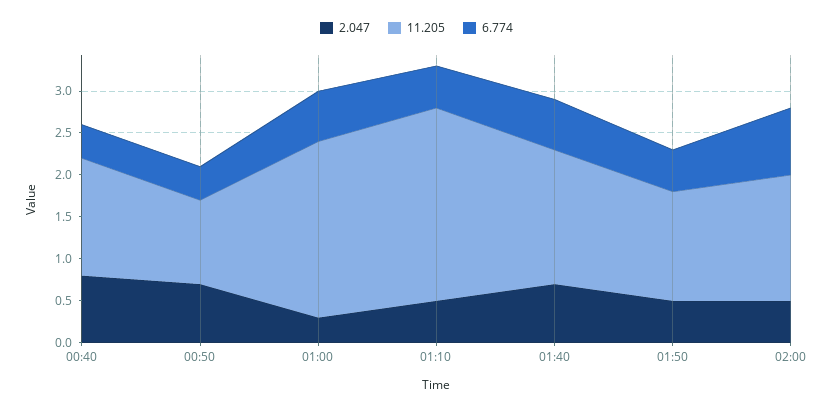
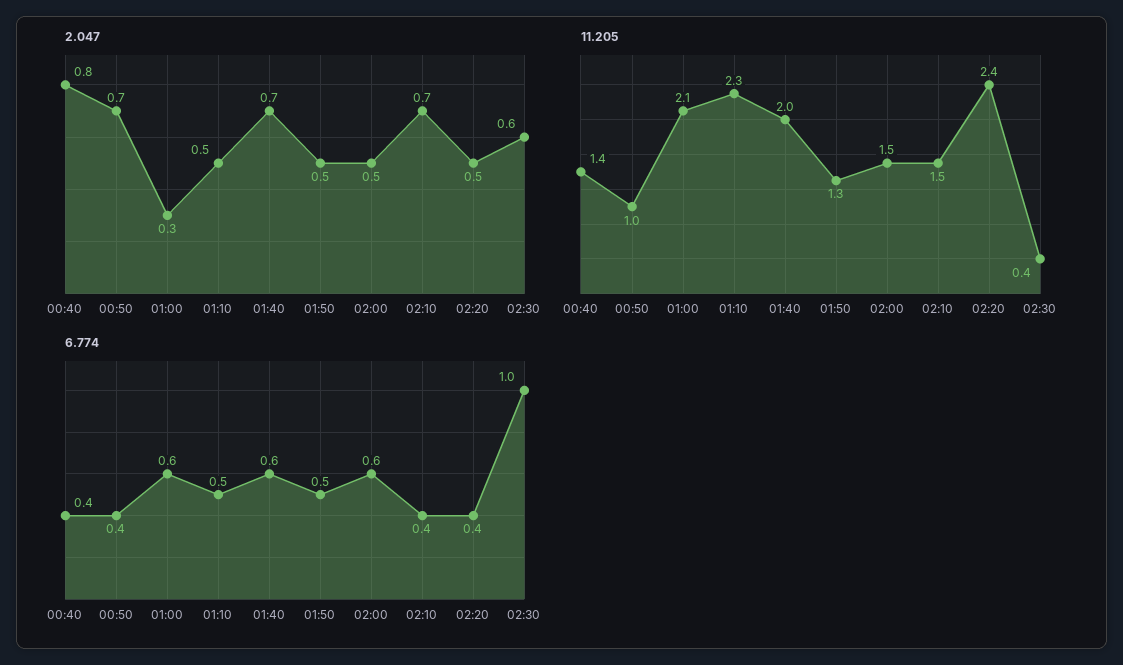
11.205, 01:40: 1.6 -> 2
6.774, 02:00: 0.8 -> 0.6
2.047, 02:10: none -> 0.7
2.047, 02:20: none -> 0.5
2.047, 02:30: none -> 0.6
11.205, 02:10: none -> 1.5
11.205, 02:20: none -> 2.4
11.205, 02:30: none -> 0.4
6.774, 02:10: none -> 0.4
6.774, 02:20: none -> 0.4
6.774, 02:30: none -> 1

